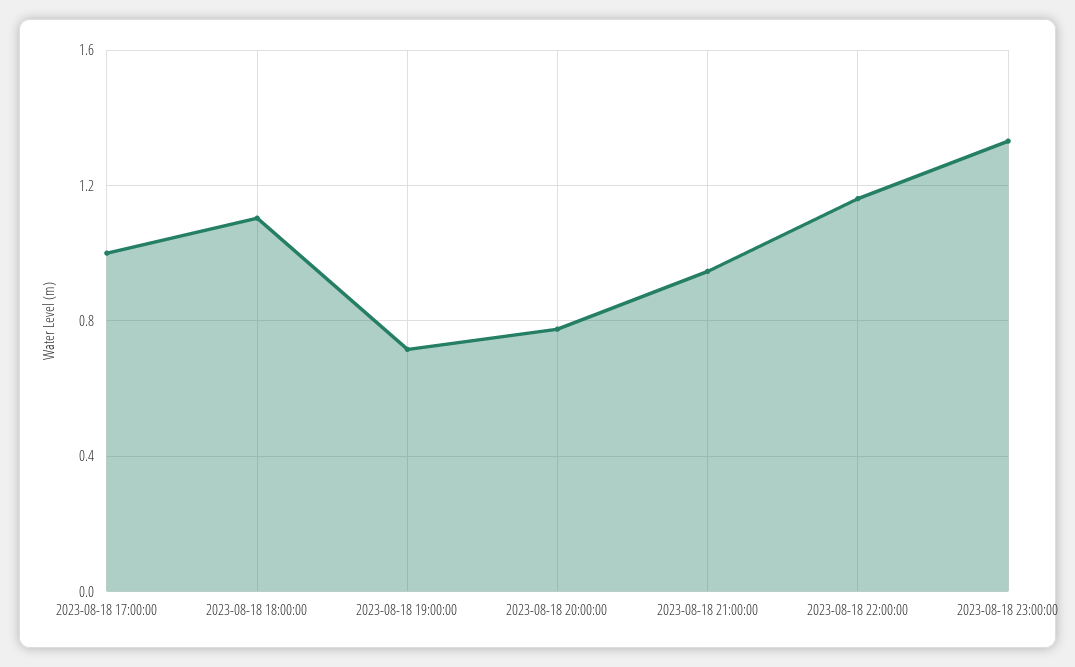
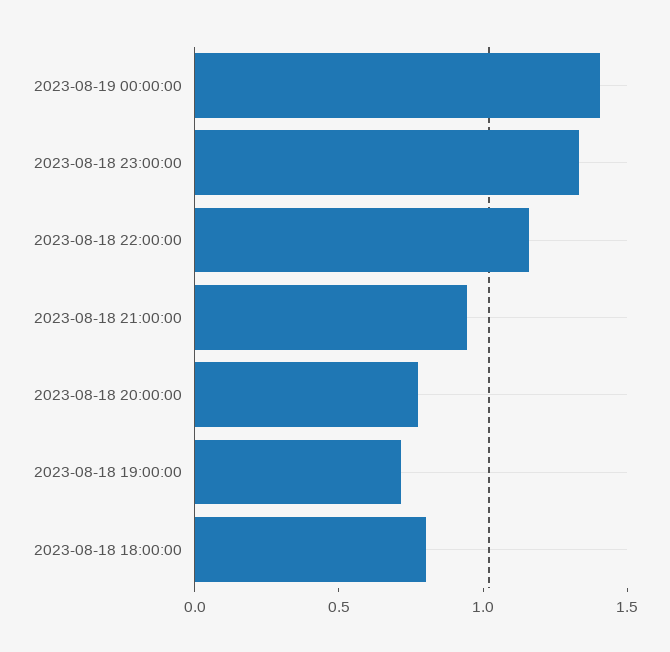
2023-08-18 17:00:00: 1 -> none
2023-08-18 18:00:00: 1.1 -> 0.8
2023-08-19 00:00:00: none -> 1.4

